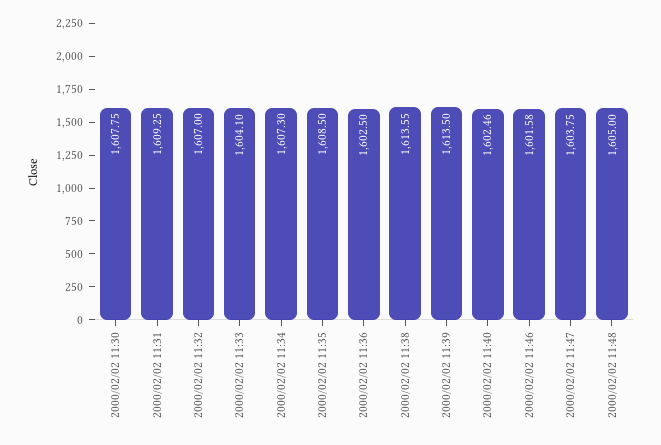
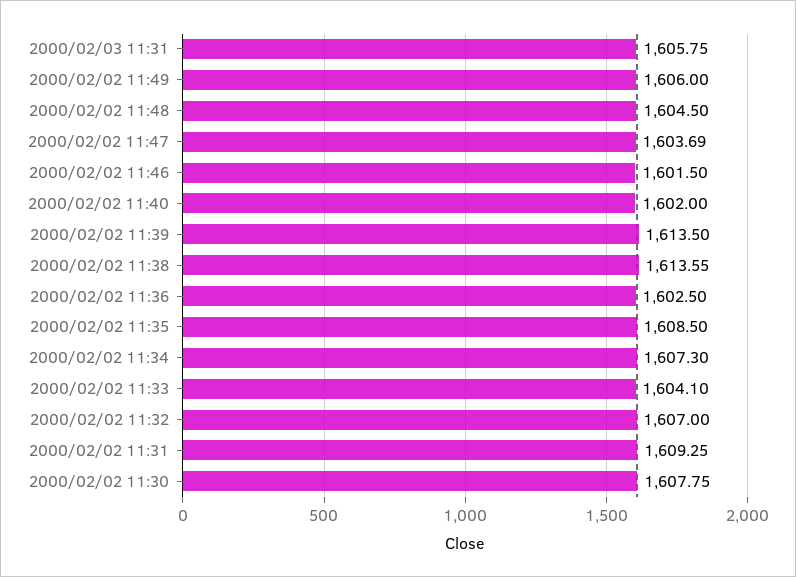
2000/02/02 11:40: 1602.46 -> 1602
2000/02/02 11:46: 1601.58 -> 1601.5
2000/02/02 11:47: 1603.75 -> 1603.69
2000/02/02 11:48: 1605 -> 1604.5
2000/02/03 11:31: none -> 1605.75
2000/02/02 11:49: none -> 1606

